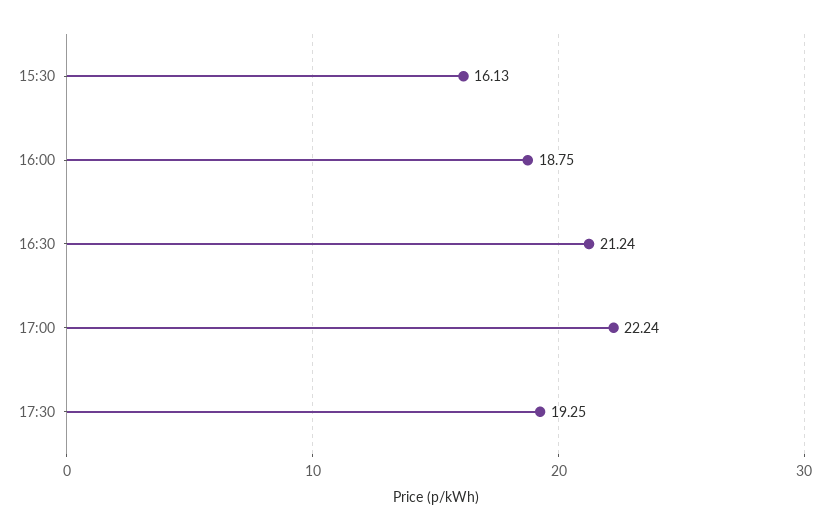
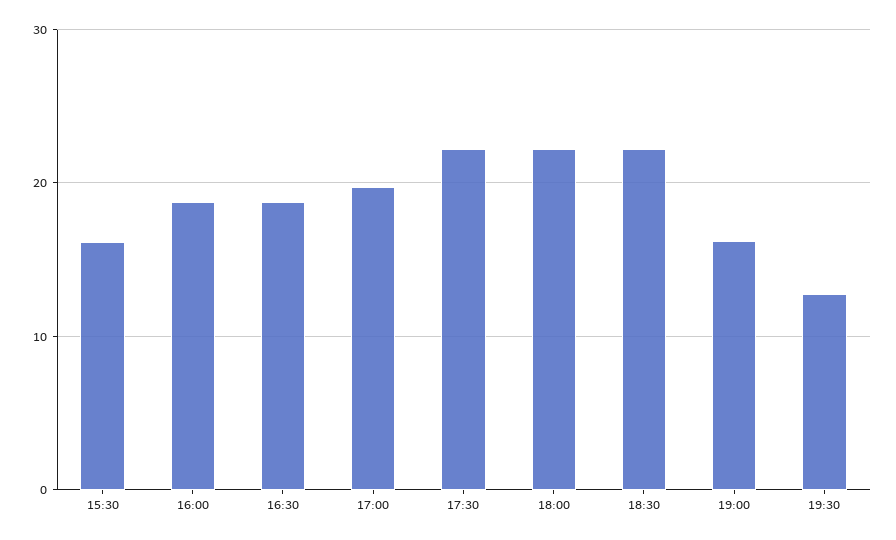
16:30: 21.24 -> 19
17:00: 22.24 -> 20
17:30: 19.25 -> 22
18:00: none -> 22
18:30: none -> 22
19:00: none -> 16
19:30: none -> 13

